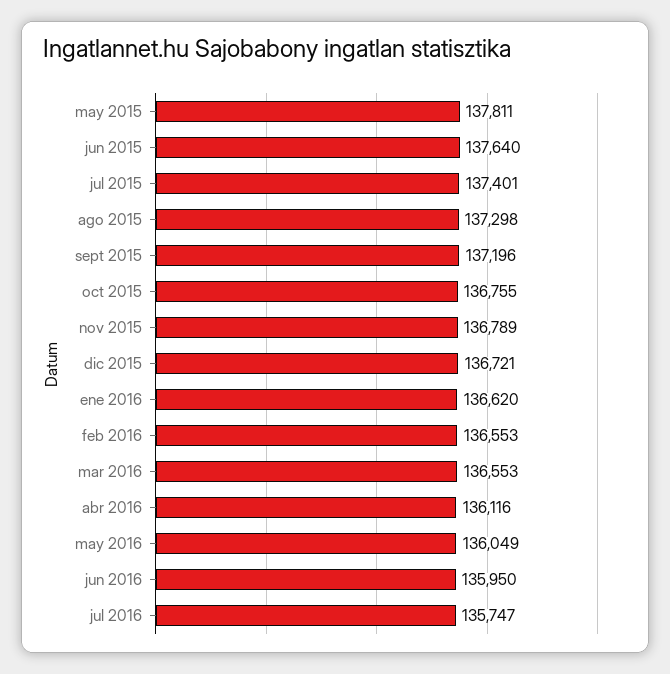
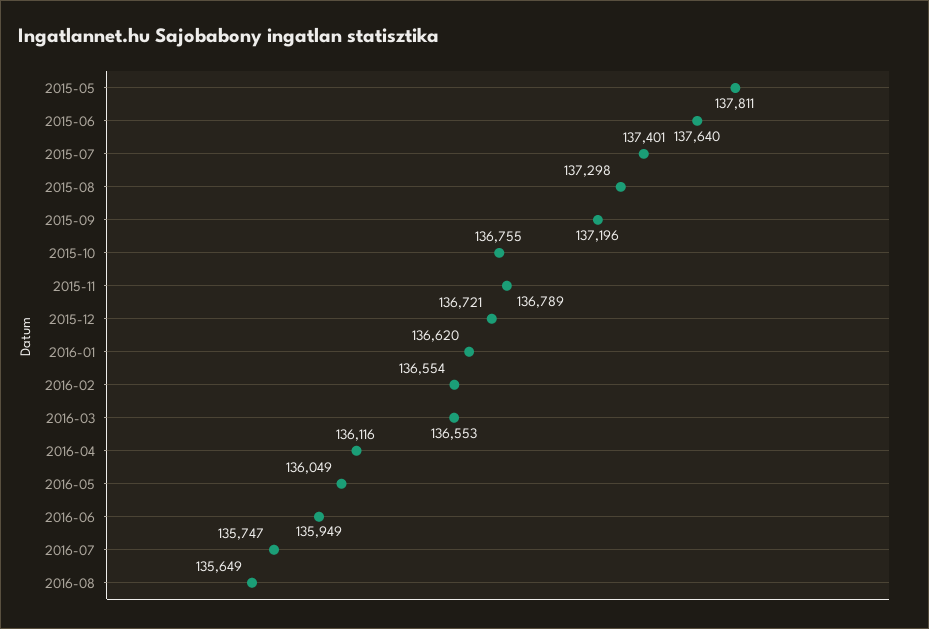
feb 2016: 136553 -> 136554
jun 2016: 135950 -> 135949
2016-08: none -> 135649

